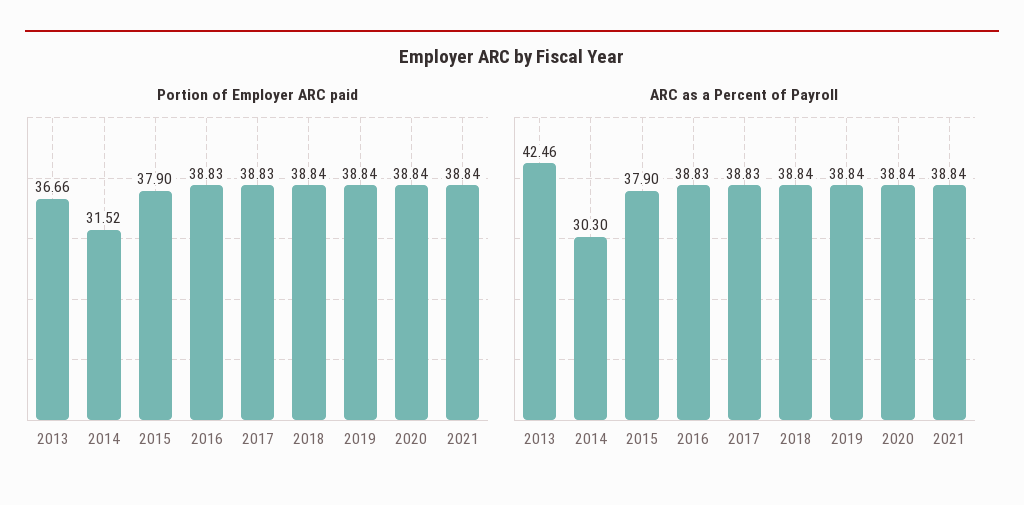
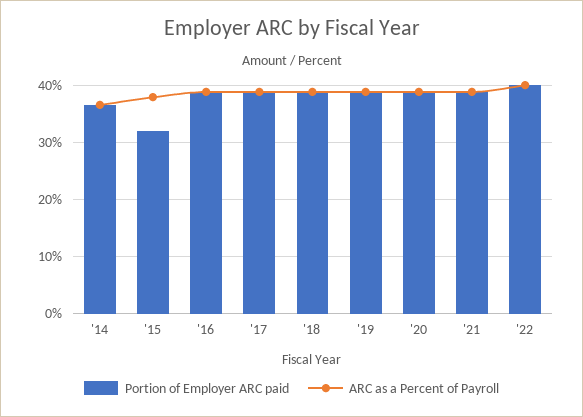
Portion of Employer ARC paid, 2013: 36.66 -> none
Portion of Employer ARC paid, 2014: 31.52 -> 36
Portion of Employer ARC paid, 2015: 37.9 -> 32
ARC as a Percent of Payroll, 2013: 42.46 -> none
ARC as a Percent of Payroll, 2014: 30.3 -> 36
Portion of Employer ARC paid, '22: none -> 40
ARC as a Percent of Payroll, '22: none -> 40

